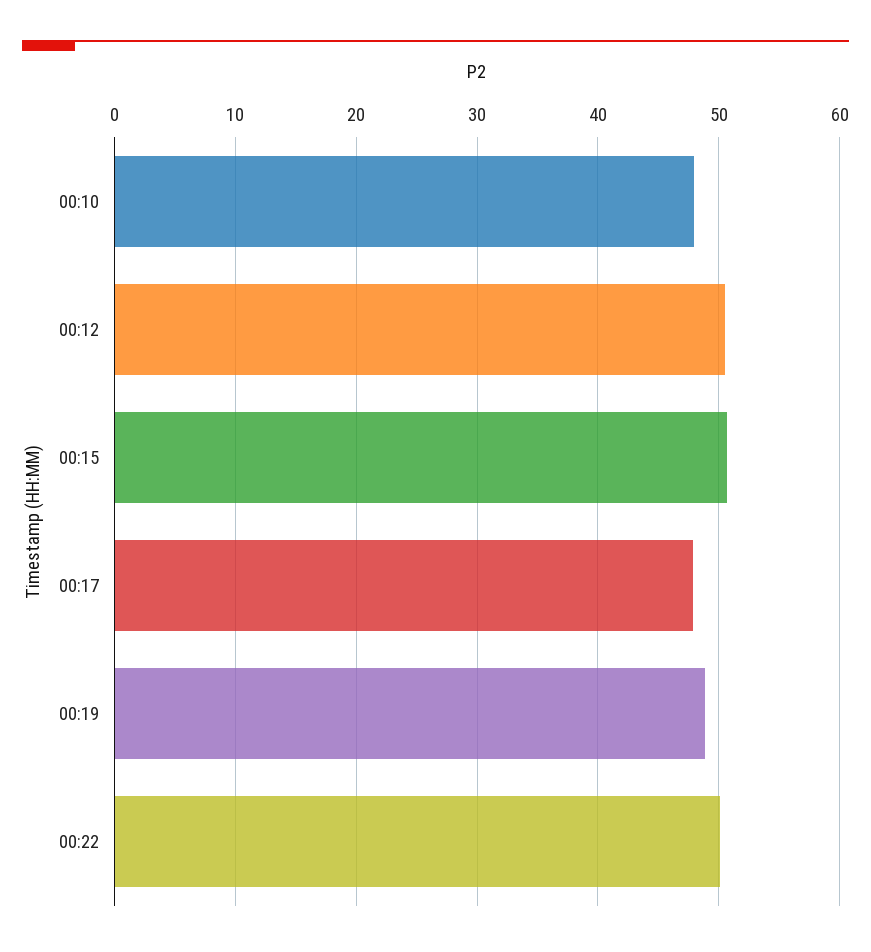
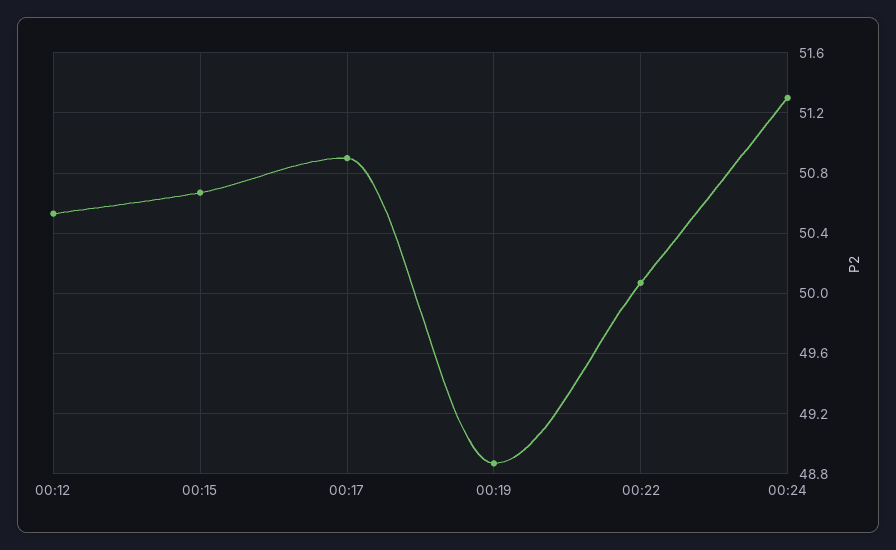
00:10: 48 -> none
00:17: 48 -> 50.9
00:24: none -> 51.3

